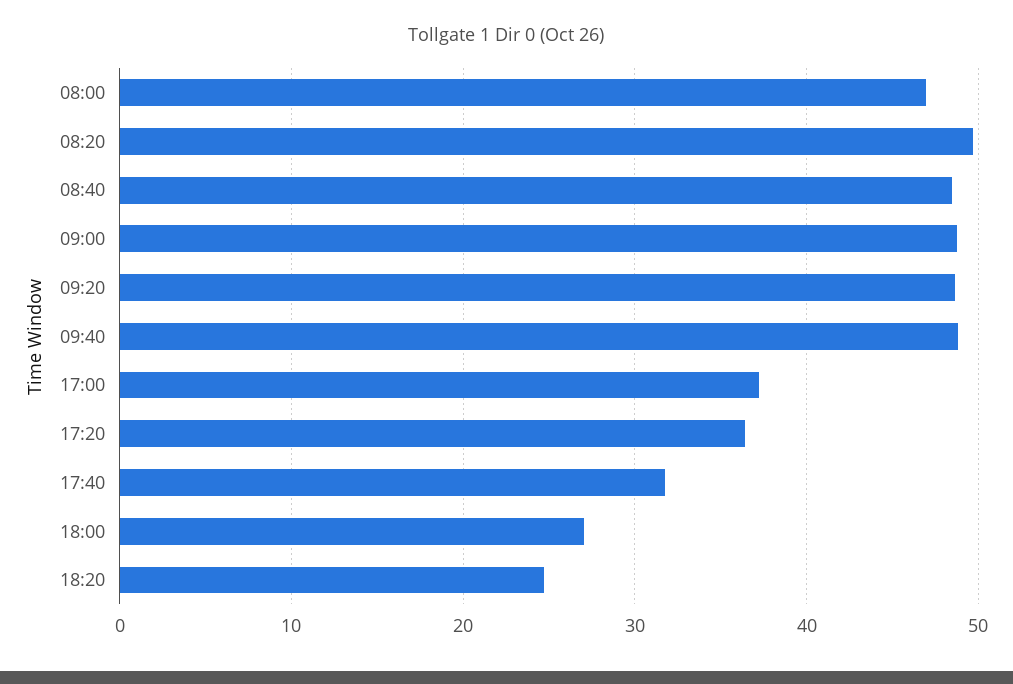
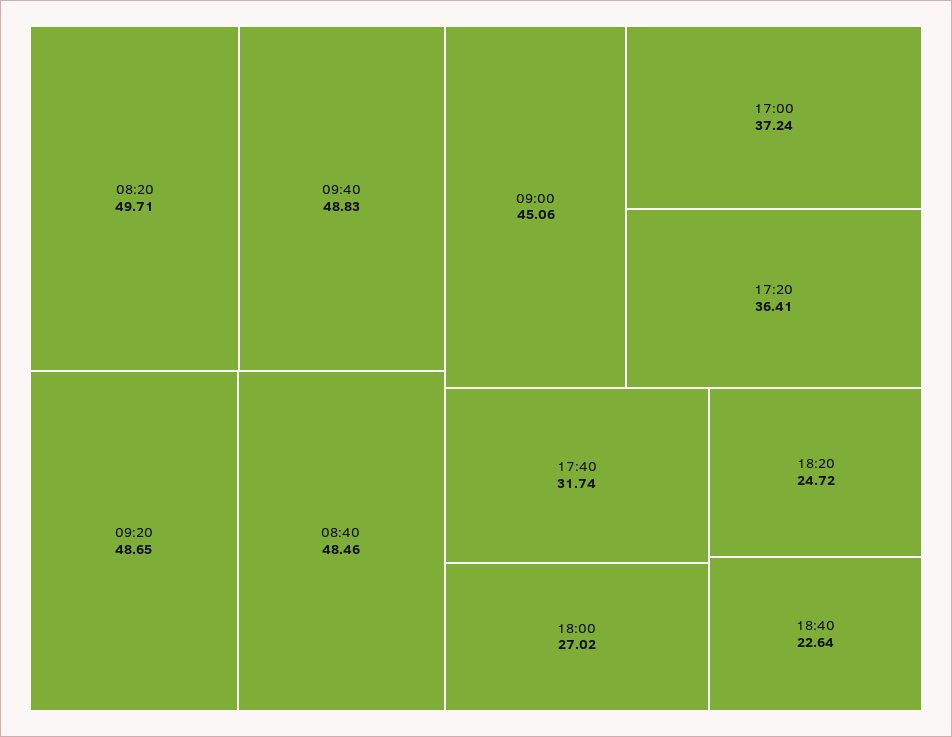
08:00: 47 -> none
09:00: 49 -> 45.06
18:40: none -> 22.64

